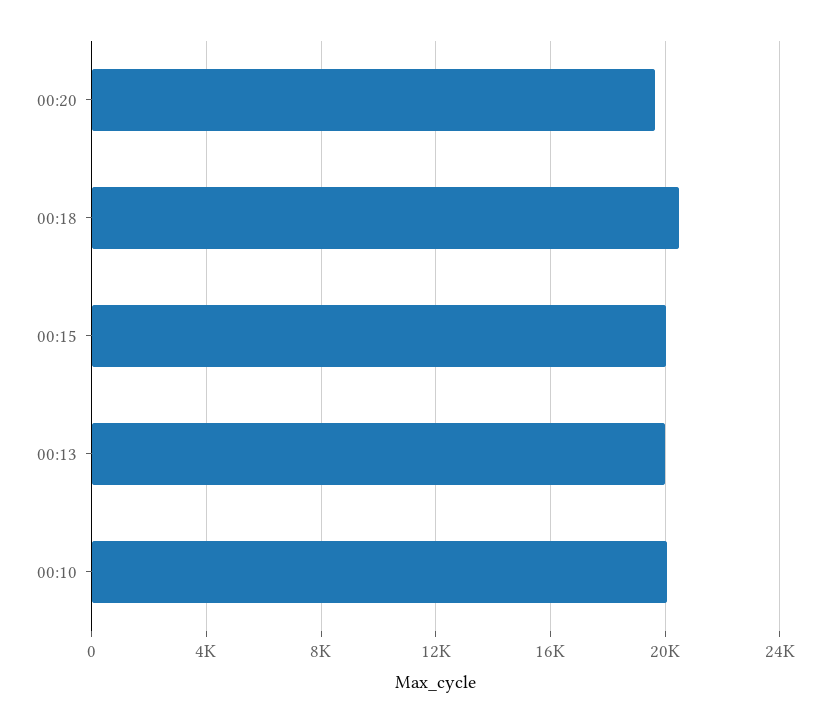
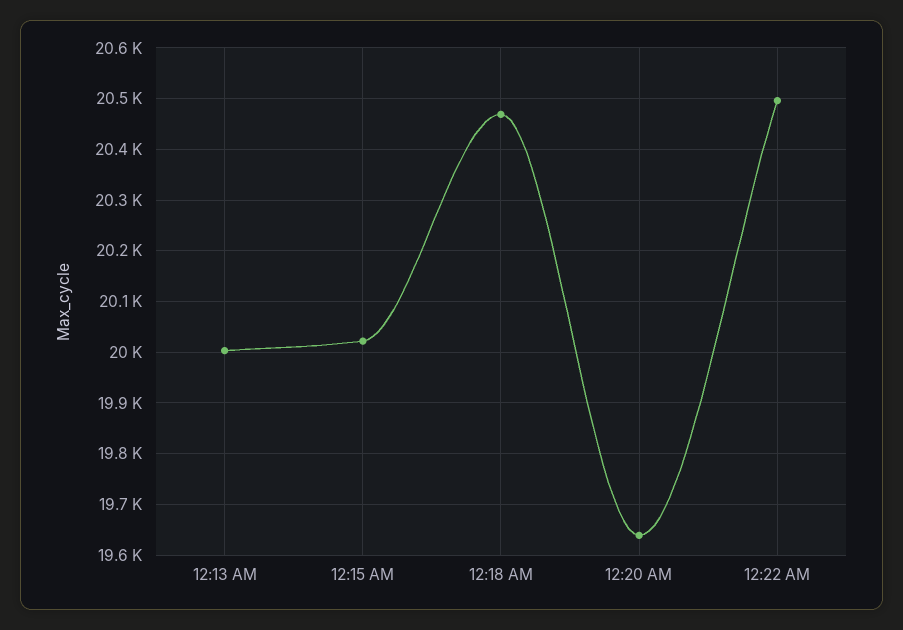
00:10: 20000 -> none
12:22 AM: none -> 20500

